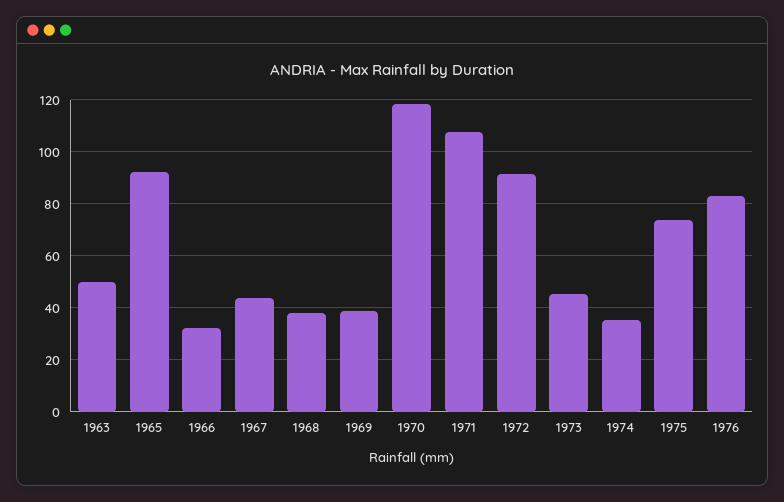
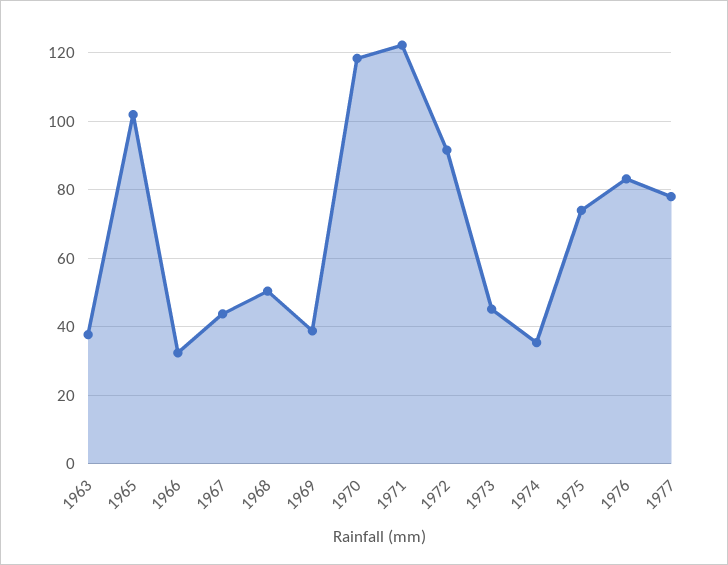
1963: 50 -> 38
1965: 92.5 -> 102
1968: 37.5 -> 50
1971: 107.5 -> 122
1977: none -> 78

